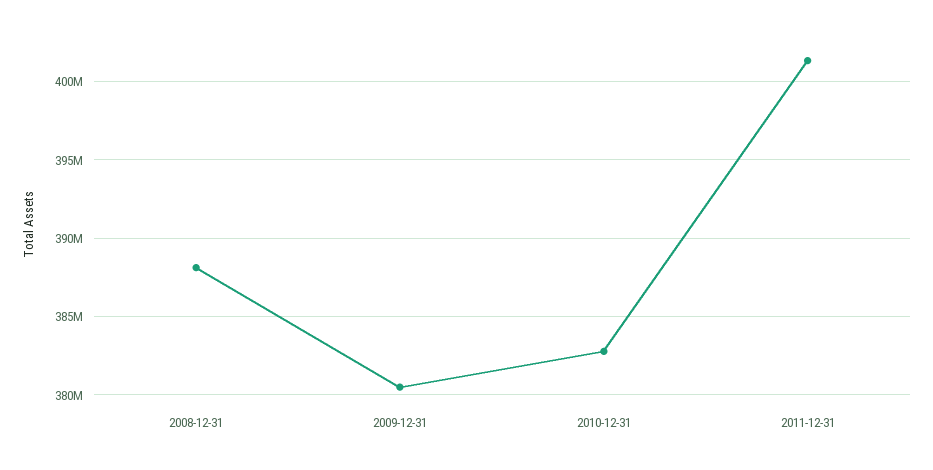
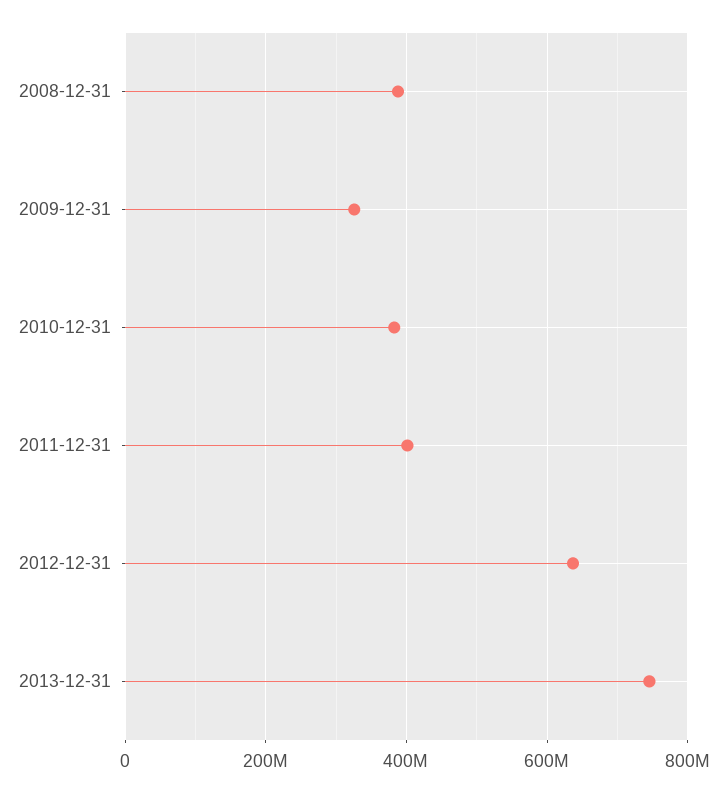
2009-12-31: 380500000 -> 320000000
2012-12-31: none -> 640000000
2013-12-31: none -> 740000000

